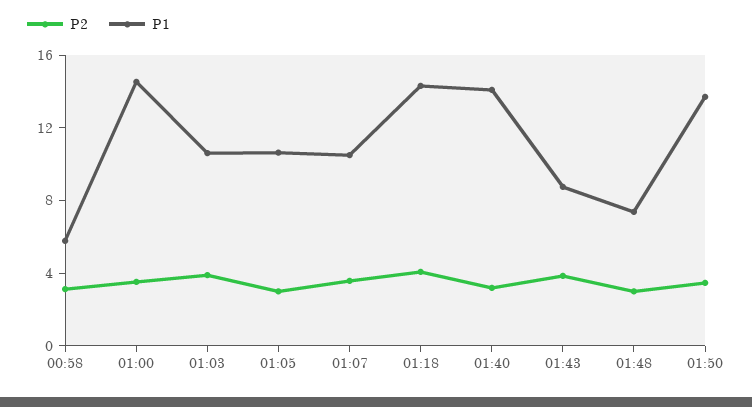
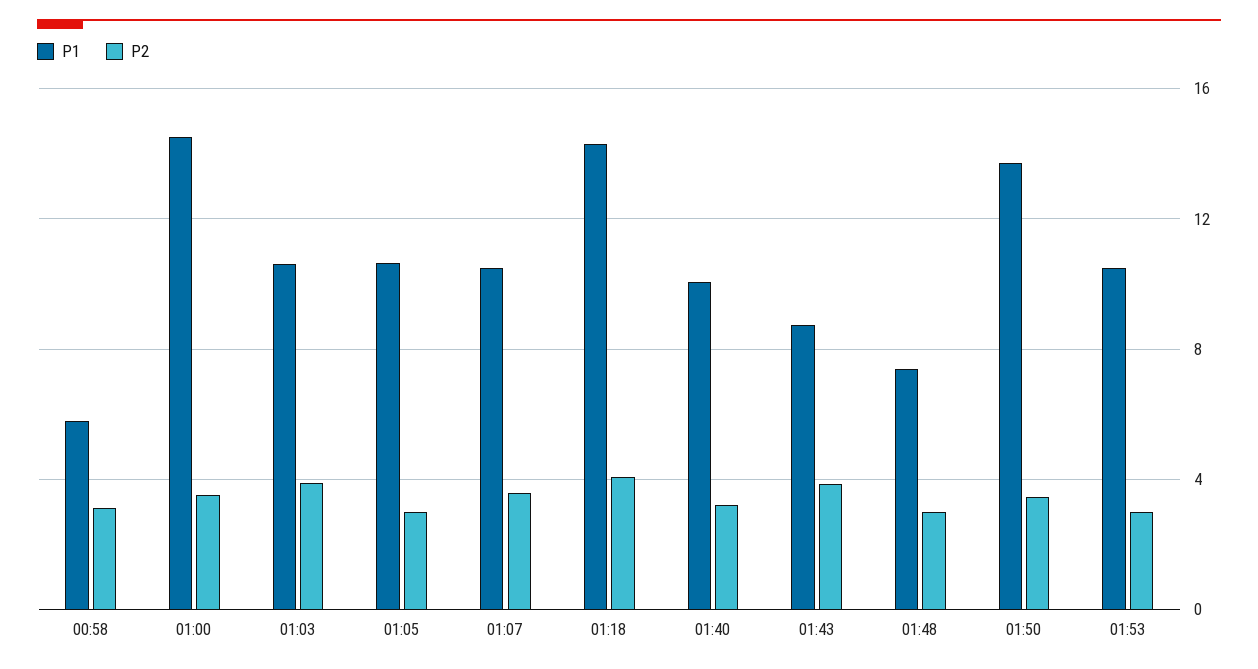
P1, 01:40: 14 -> 10
P1, 01:53: none -> 10.5
P2, 01:53: none -> 3

